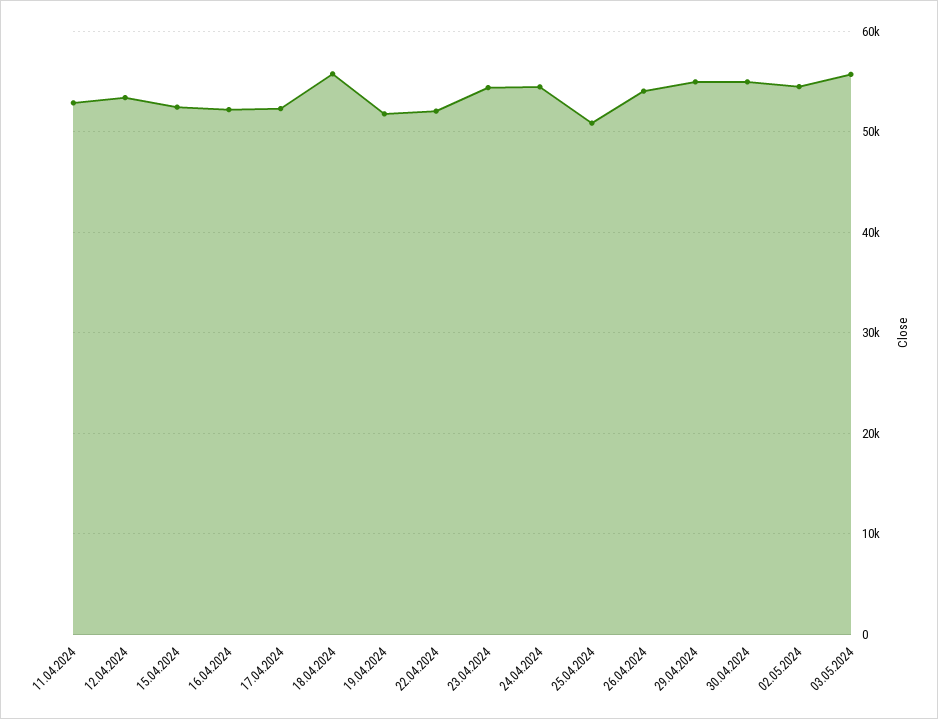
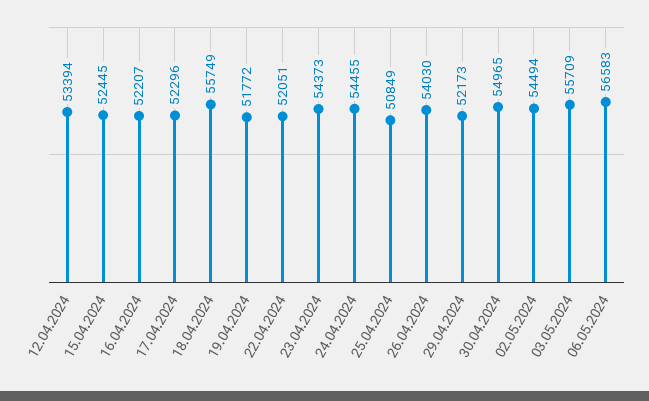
11.04.2024: 53000 -> none
29.04.2024: 55000 -> 52173
06.05.2024: none -> 56583

